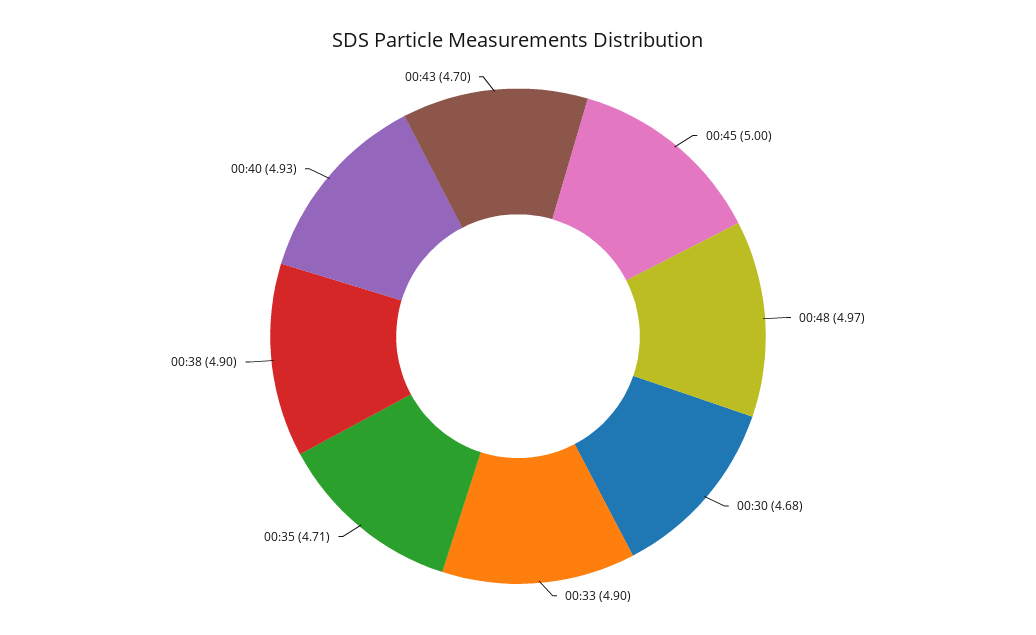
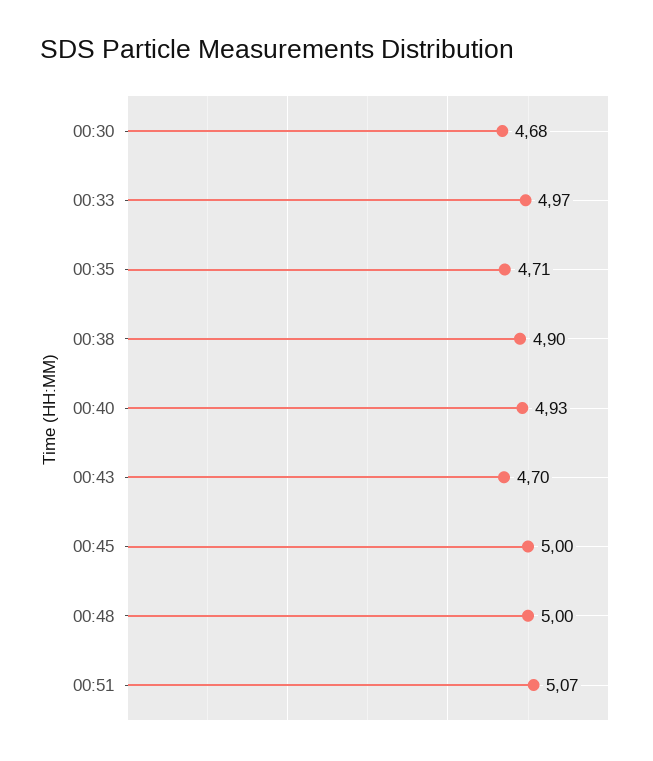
00:48: 4.97 -> 5
00:33: 4.9 -> 4.97
00:51: none -> 5.07

